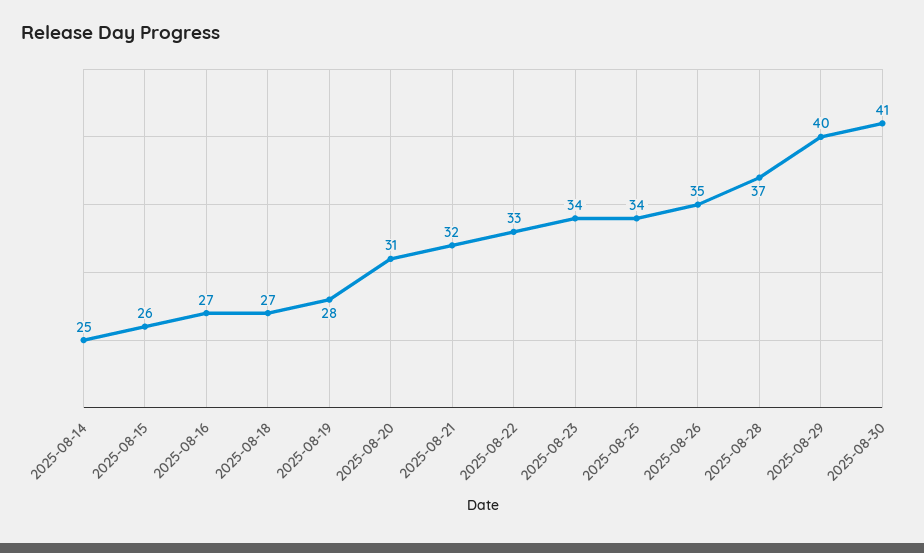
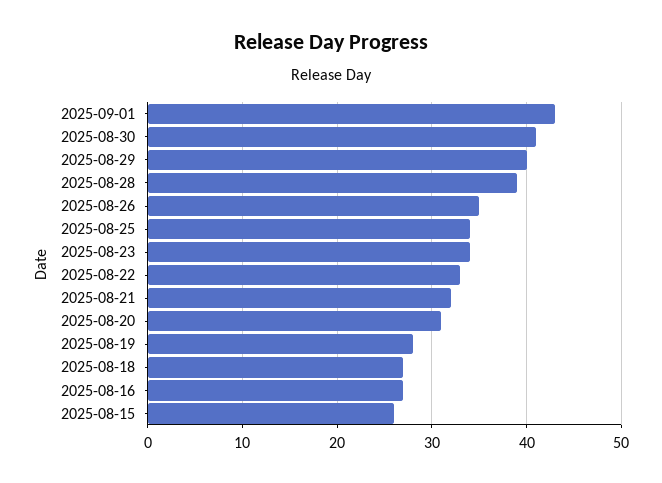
2025-08-14: 25 -> none
2025-08-28: 37 -> 39
2025-09-01: none -> 43

